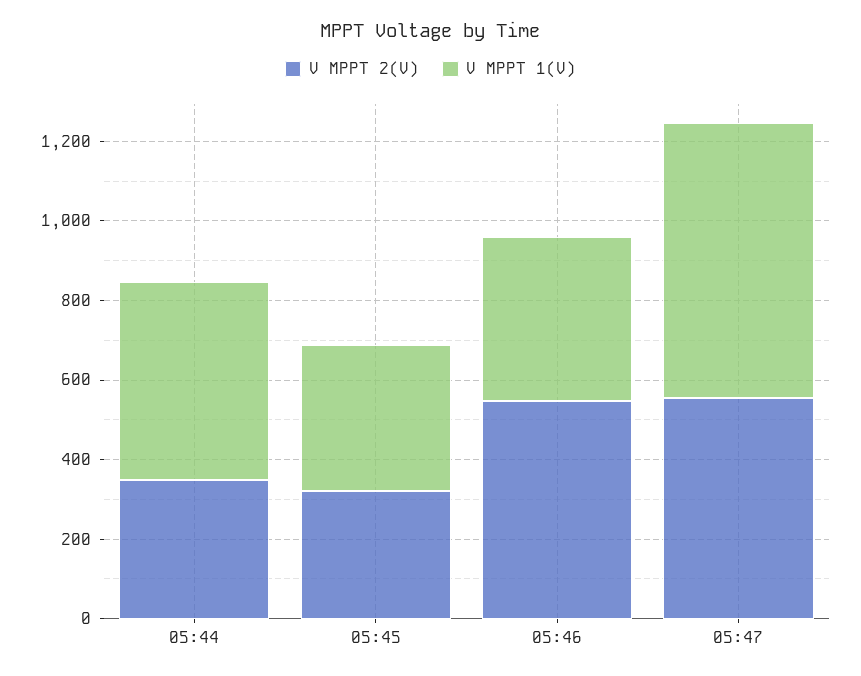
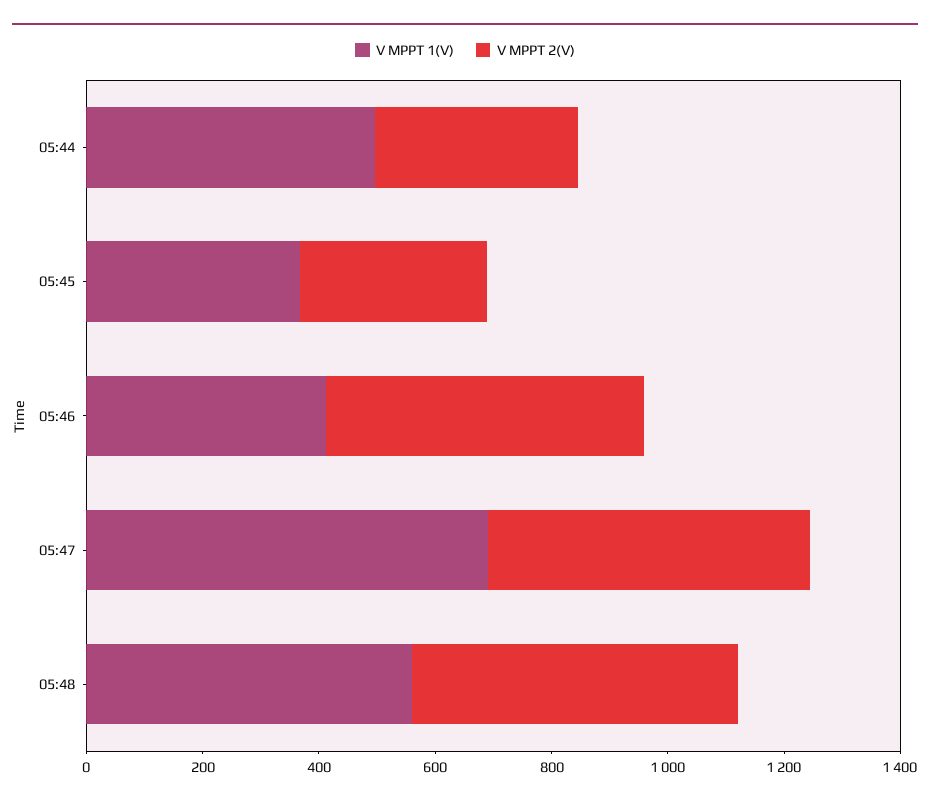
V MPPT 1(V), 05:48: none -> 550
V MPPT 2(V), 05:48: none -> 550

